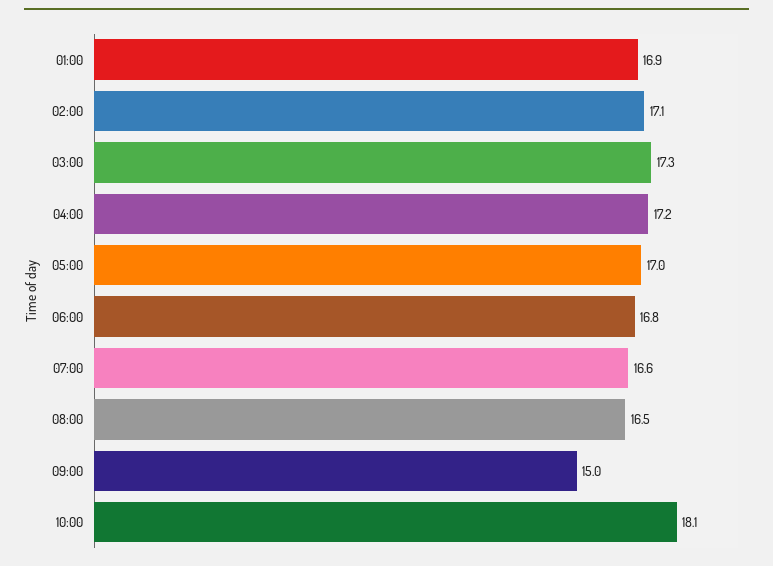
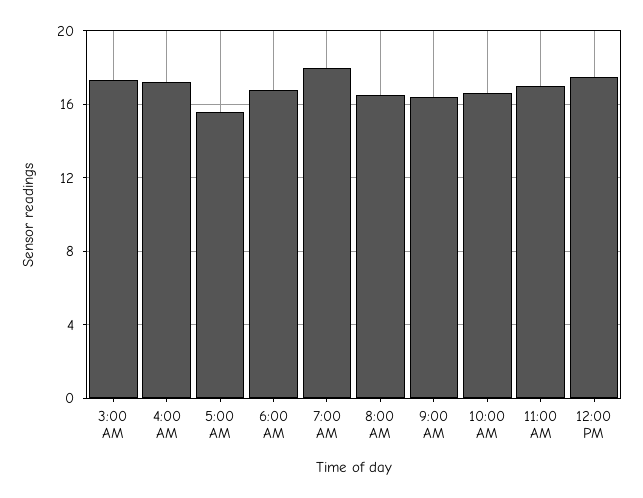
01:00: 16.9 -> none
02:00: 17.1 -> none
05:00: 17 -> 15.5
07:00: 16.6 -> 18
09:00: 15 -> 16.5
10:00: 18.1 -> 16.5
11:00 AM: none -> 17
12:00 PM: none -> 17.5

